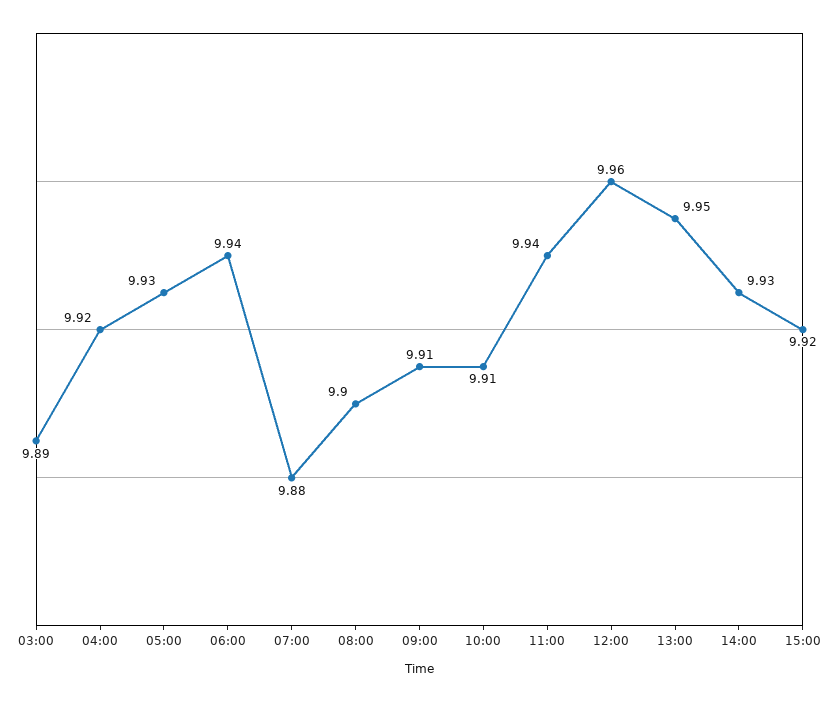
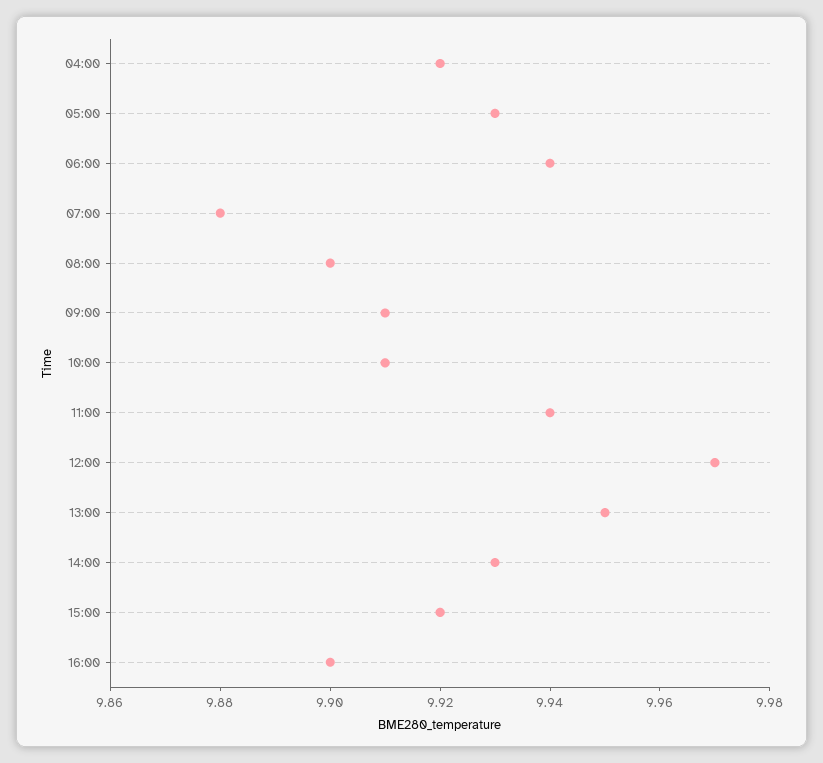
03:00: 9.89 -> none
12:00: 9.96 -> 9.97
16:00: none -> 9.9

